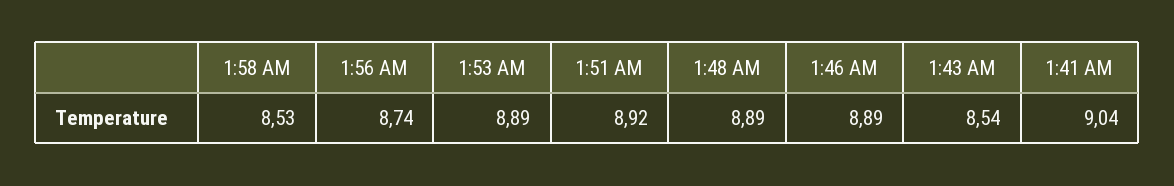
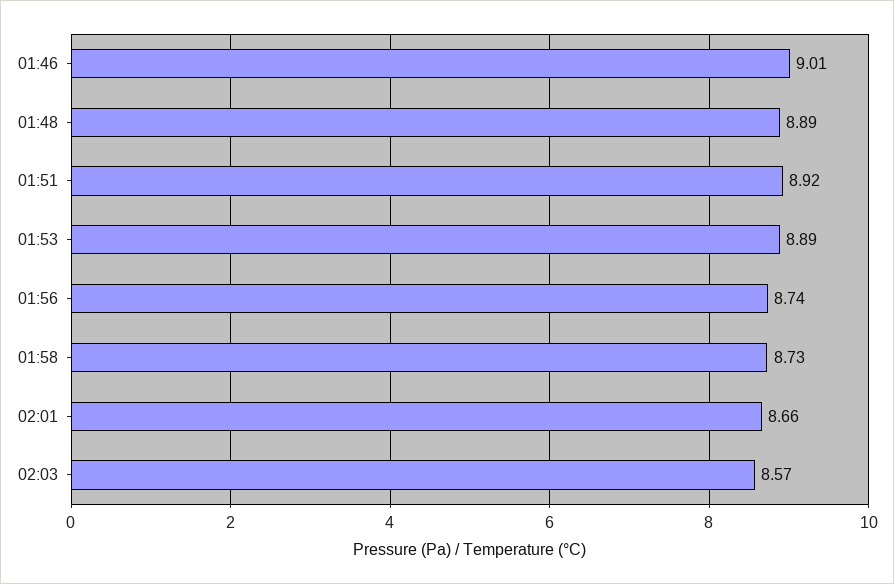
1:58 AM: 8.53 -> 8.73
1:46 AM: 8.89 -> 9.01
1:43 AM: 8.54 -> none
1:41 AM: 9.04 -> none
02:01: none -> 8.66
02:03: none -> 8.57

